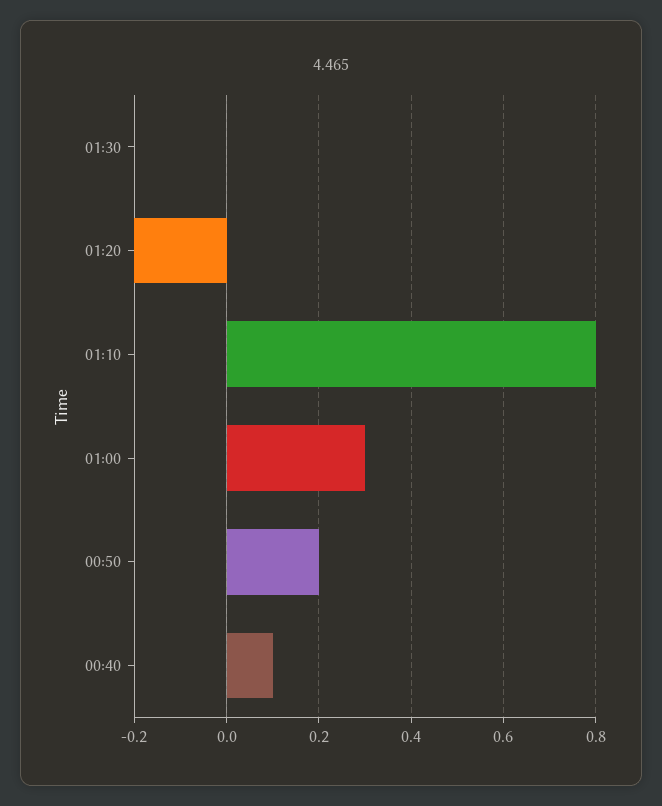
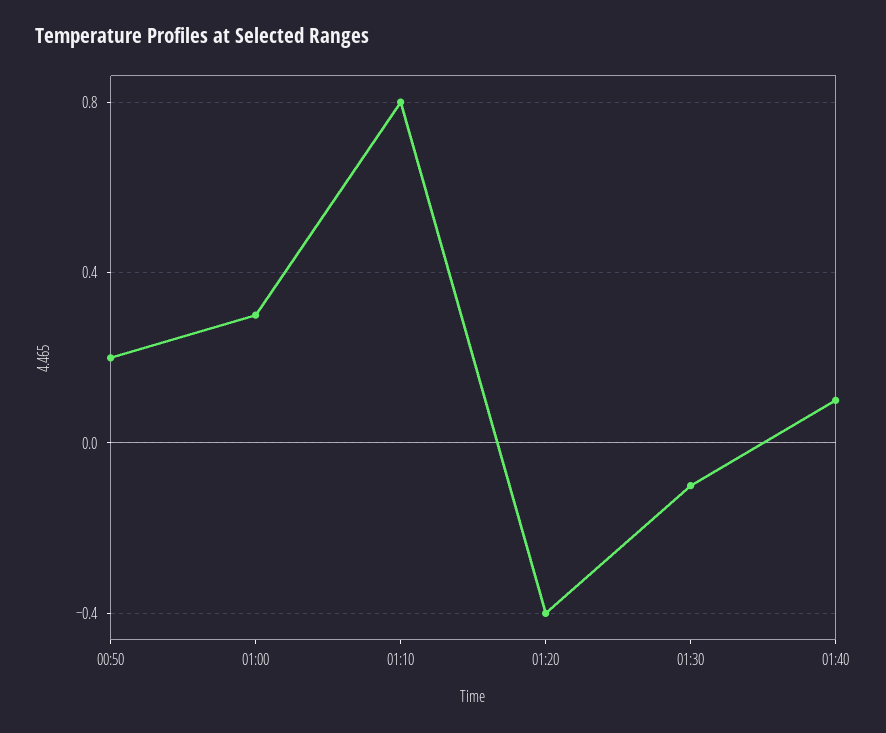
01:30: 0 -> -0.1
01:20: -0.2 -> -0.4
00:40: 0.1 -> none
01:40: none -> 0.1

